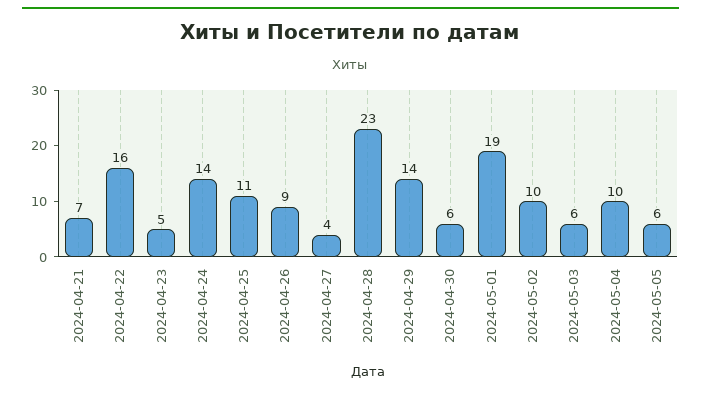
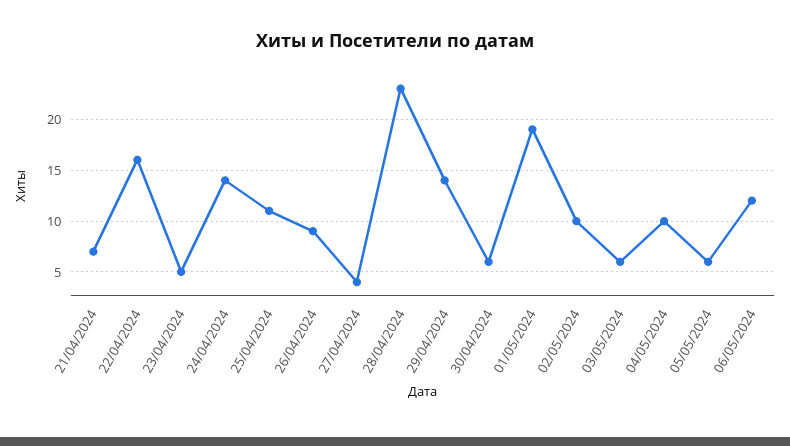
06/05/2024: none -> 12

